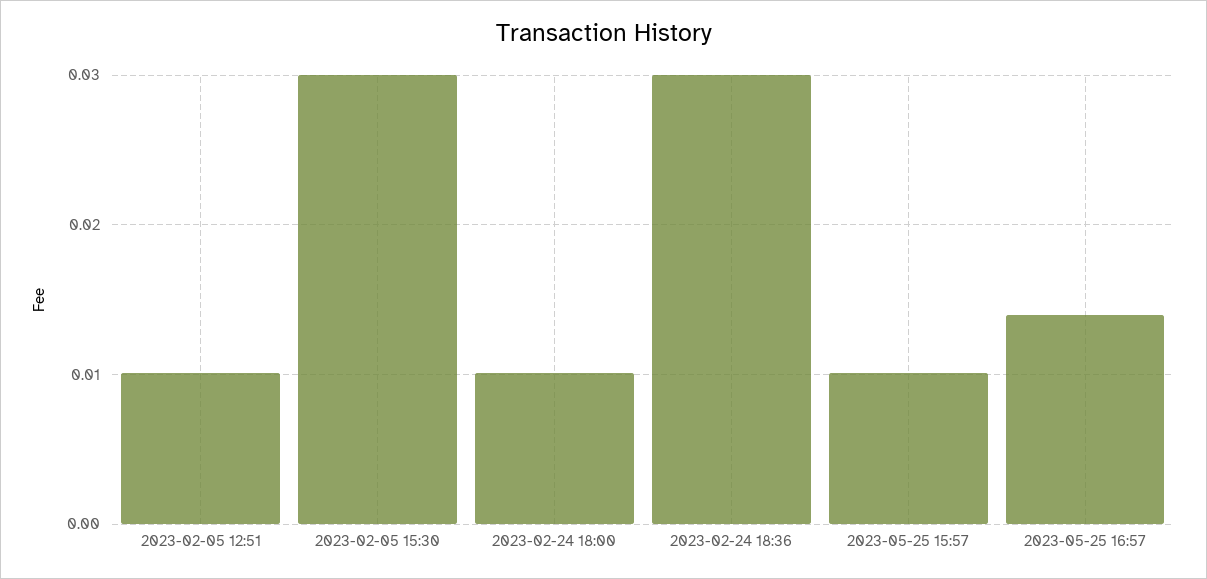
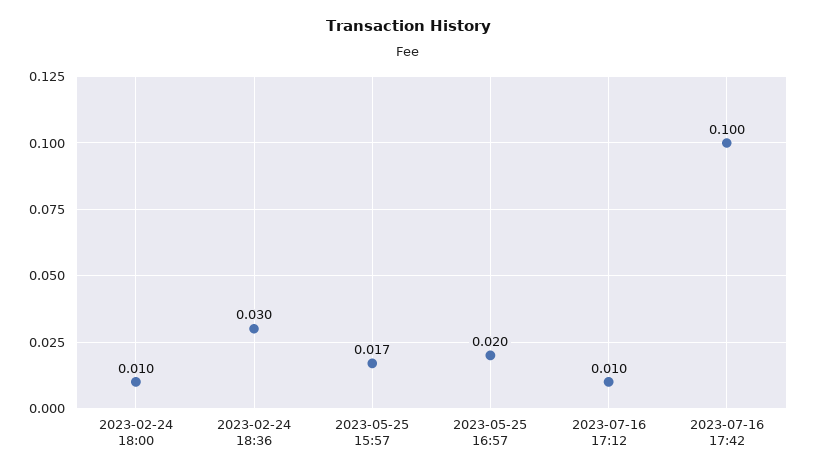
2023-02-05 12:51: 0.01 -> none
2023-02-05 15:30: 0.03 -> none
2023-05-25 15:57: 0.01 -> 0.017
2023-05-25 16:57: 0.014 -> 0.02
2023-07-16 17:12: none -> 0.01
2023-07-16 17:42: none -> 0.1

